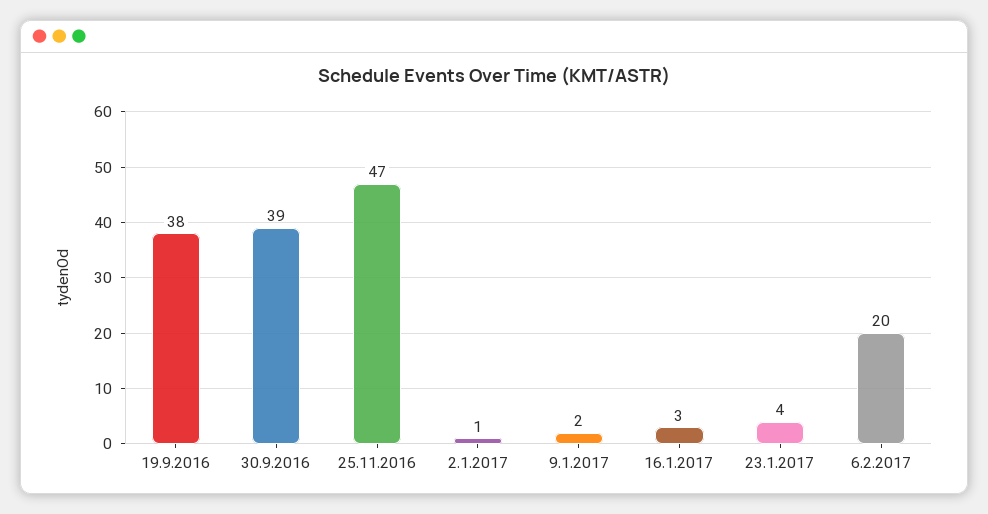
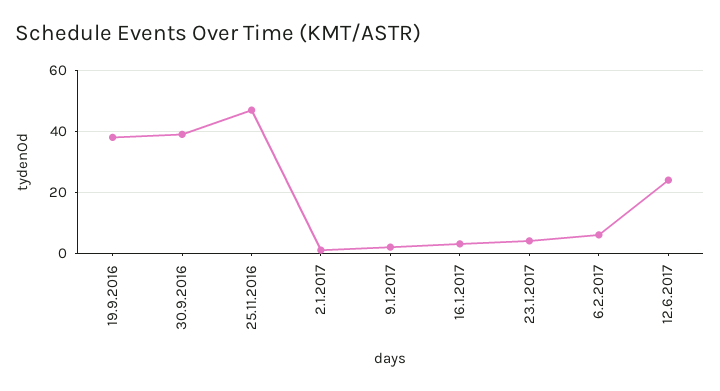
6.2.2017: 20 -> 5
12.6.2017: none -> 25

